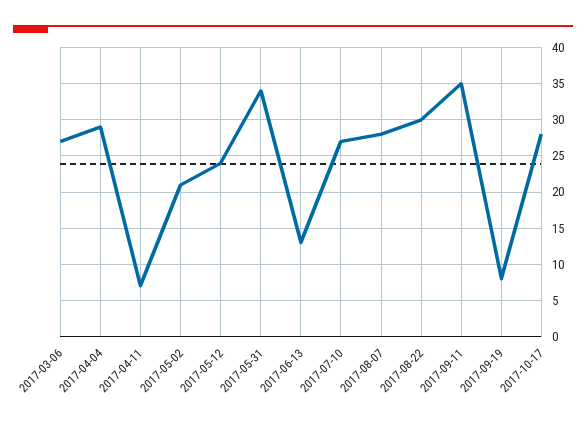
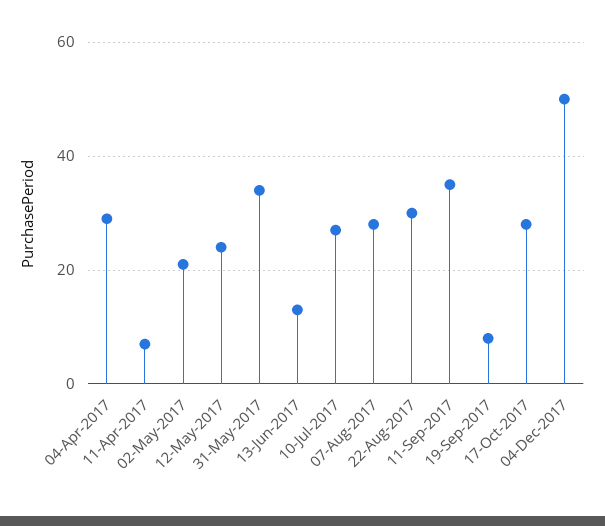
2017-03-06: 27 -> none
04-Dec-2017: none -> 50

